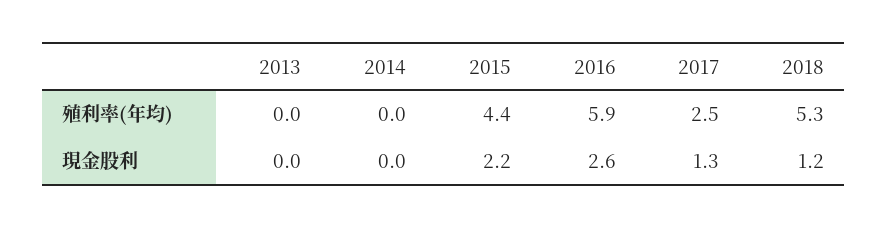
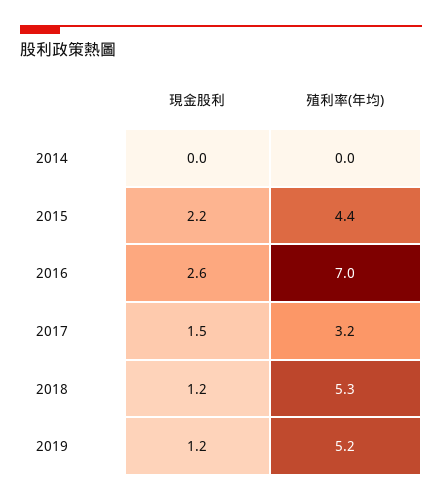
2013, 殖利率(年均): 0 -> none
2016, 殖利率(年均): 5.9 -> 7
2017, 殖利率(年均): 2.5 -> 3.2
2013, 現金股利: 0 -> none
2017, 現金股利: 1.3 -> 1.5
2019, 現金股利: none -> 1.2
2019, 殖利率(年均): none -> 5.2

